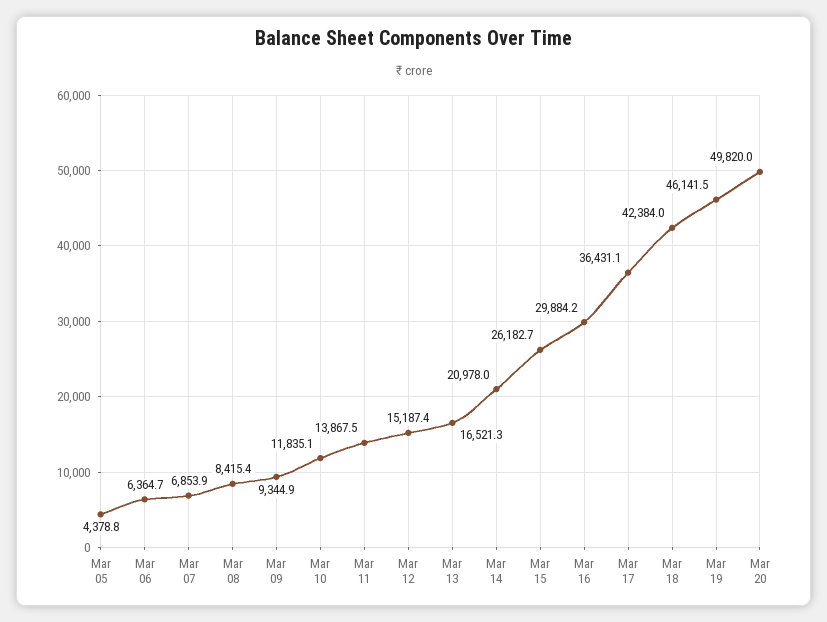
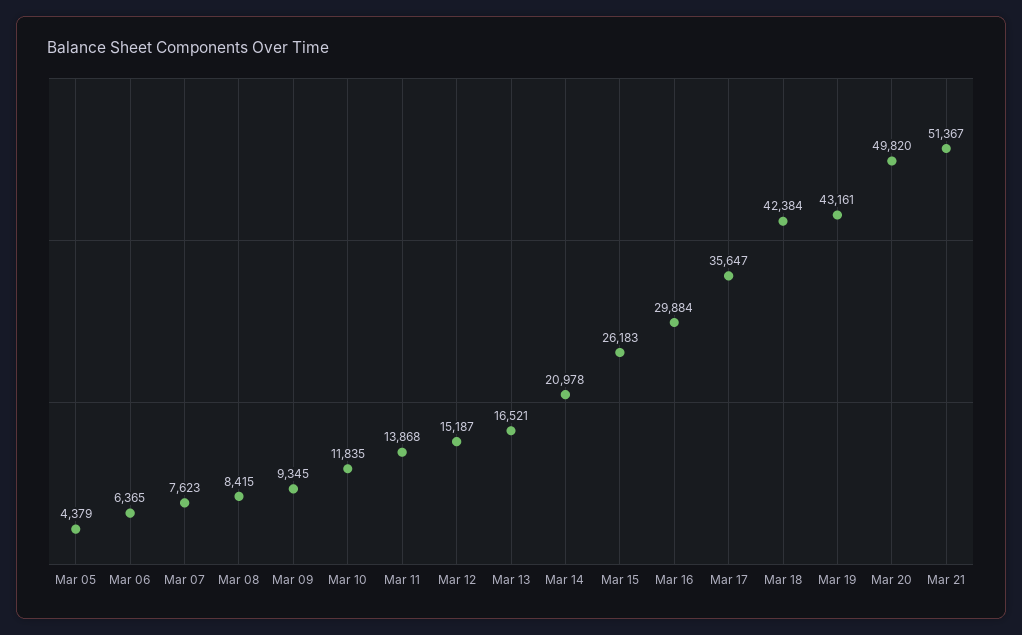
Mar 07: 6853.9 -> 7623
Mar 17: 36431.1 -> 35647
Mar 19: 46141.5 -> 43161
Mar 21: none -> 51367

